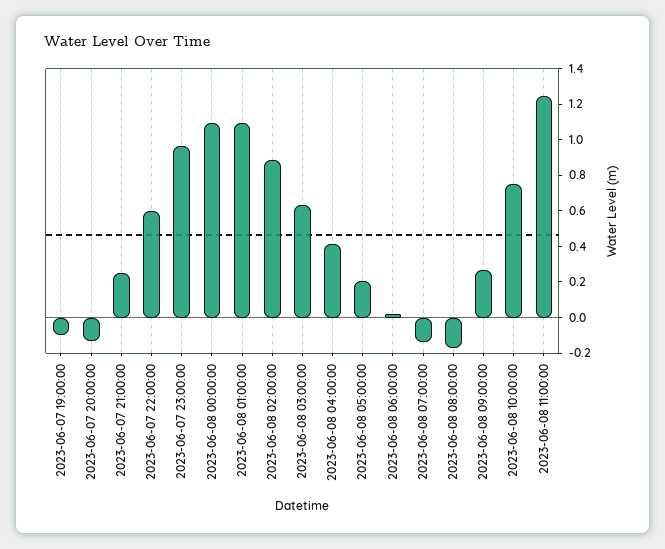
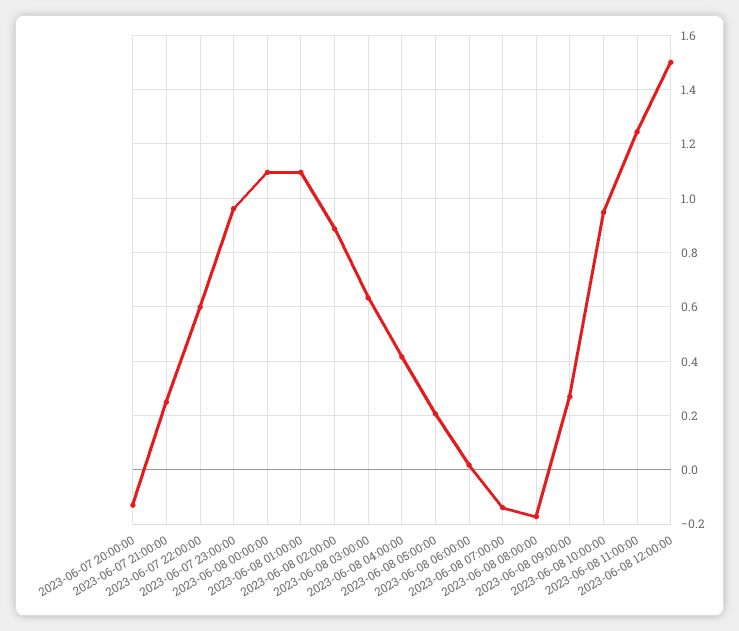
2023-06-07 19:00:00: -0.1 -> none
2023-06-08 10:00:00: 0.75 -> 0.95
2023-06-08 12:00:00: none -> 1.5

